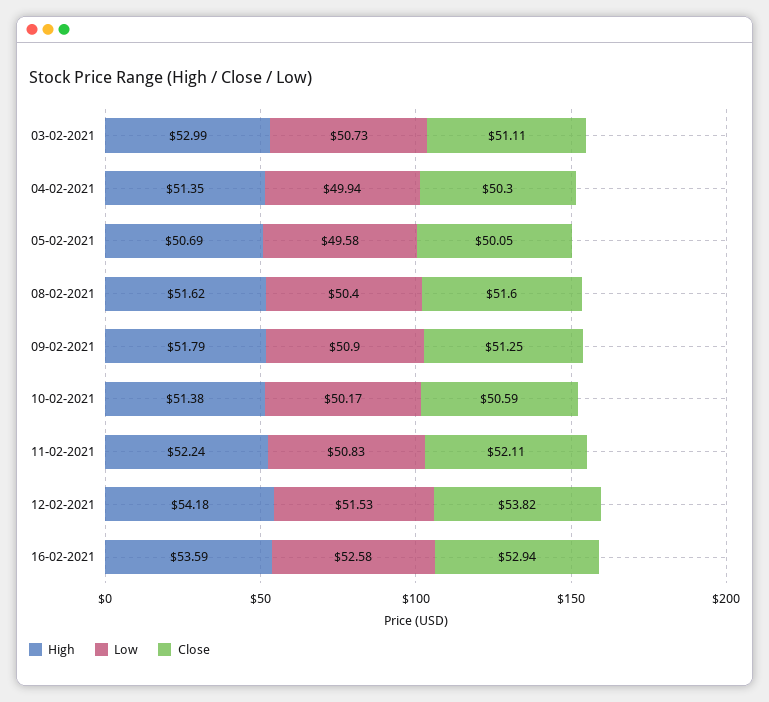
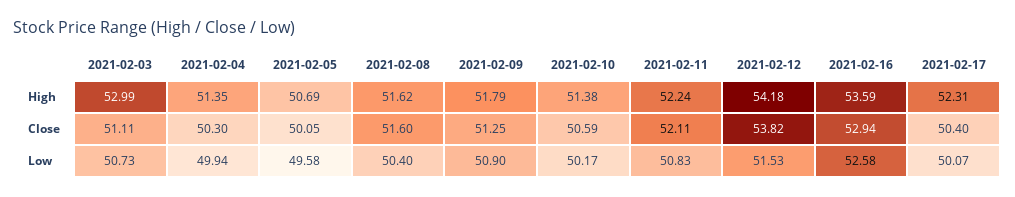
High, 2021-02-17: none -> 52.31
Close, 2021-02-17: none -> 50.4
Low, 2021-02-17: none -> 50.07

